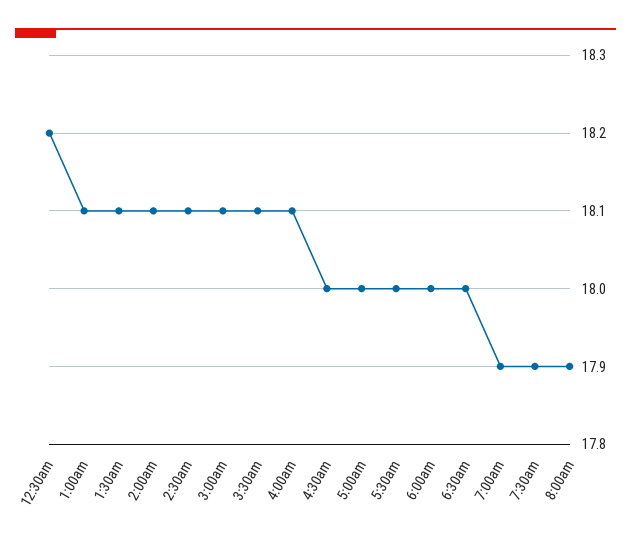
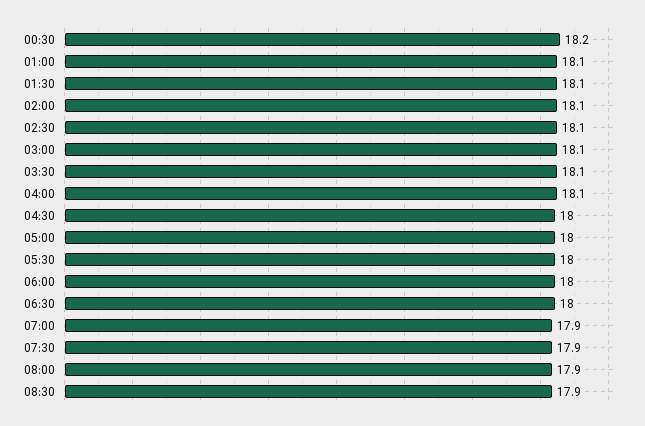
08:30: none -> 17.9

